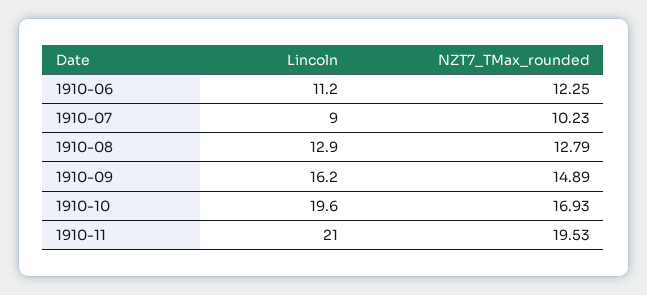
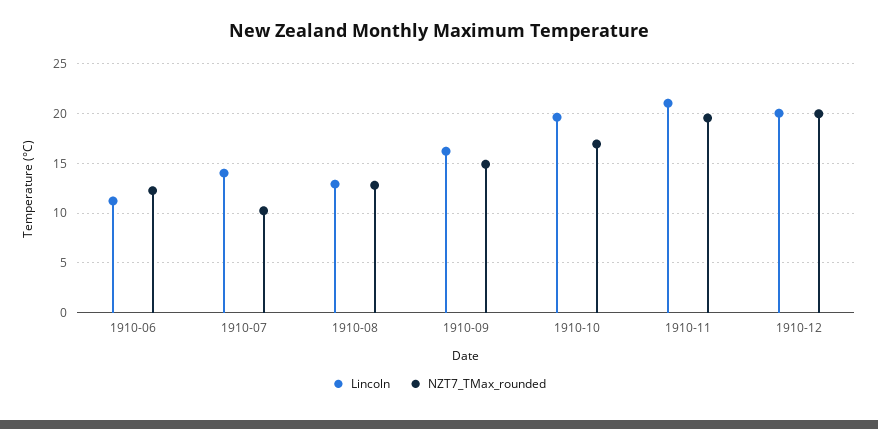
Lincoln, 1910-07: 9 -> 14
Lincoln, 1910-12: none -> 20
NZT7_TMax_rounded, 1910-12: none -> 20

